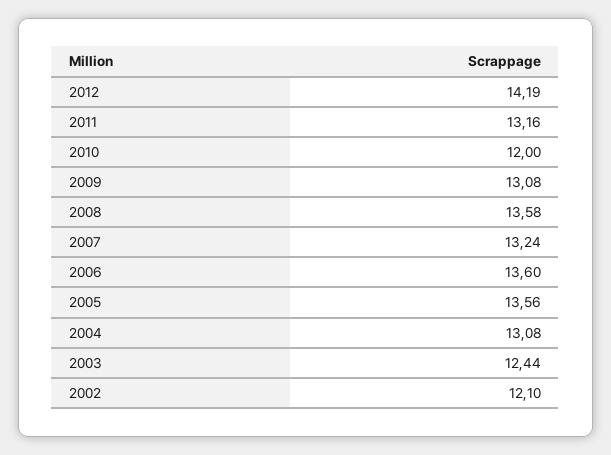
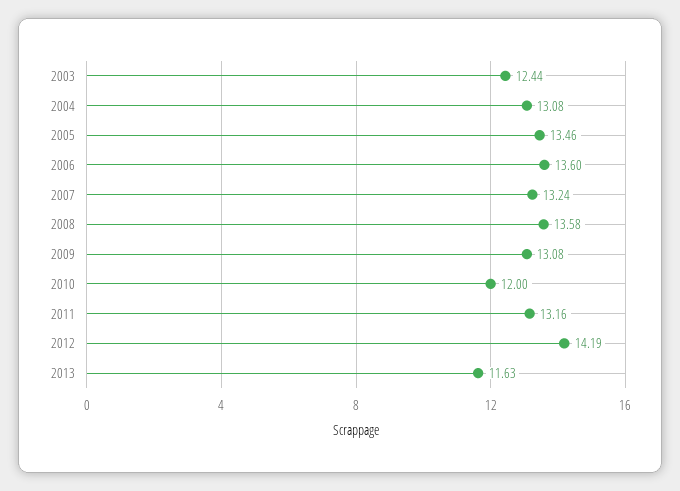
2005: 13.56 -> 13.46
2002: 12.1 -> none
2013: none -> 11.63

